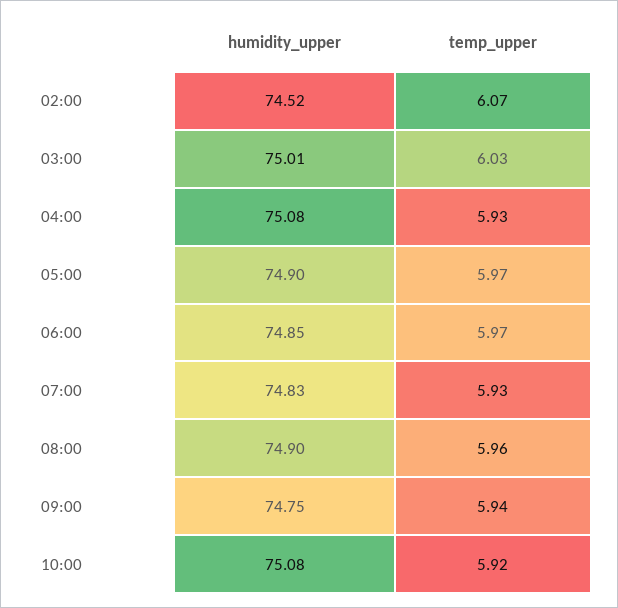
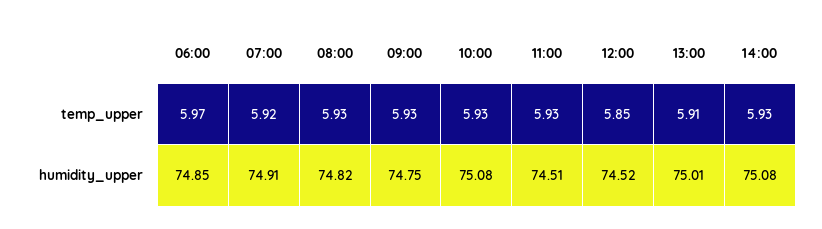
humidity_upper, 02:00: 74.52 -> none
temp_upper, 02:00: 6.07 -> none
humidity_upper, 03:00: 75.01 -> none
temp_upper, 03:00: 6.03 -> none
humidity_upper, 04:00: 75.08 -> none
temp_upper, 04:00: 5.93 -> none
humidity_upper, 05:00: 74.9 -> none
temp_upper, 05:00: 5.97 -> none
humidity_upper, 07:00: 74.83 -> 74.91
temp_upper, 07:00: 5.93 -> 5.92
humidity_upper, 08:00: 74.9 -> 74.82
temp_upper, 08:00: 5.96 -> 5.93
temp_upper, 09:00: 5.94 -> 5.93
temp_upper, 10:00: 5.92 -> 5.93
temp_upper, 11:00: none -> 5.93
temp_upper, 12:00: none -> 5.85
temp_upper, 13:00: none -> 5.91
temp_upper, 14:00: none -> 5.93
humidity_upper, 11:00: none -> 74.51
humidity_upper, 12:00: none -> 74.52
humidity_upper, 13:00: none -> 75.01
humidity_upper, 14:00: none -> 75.08

